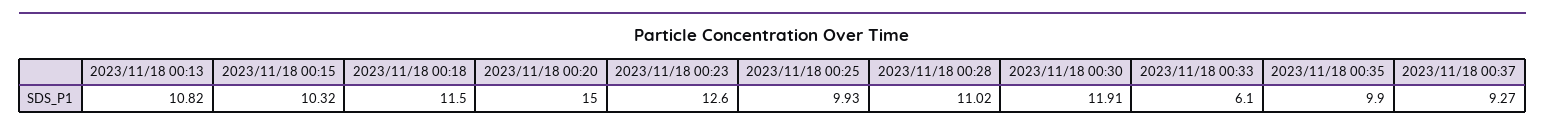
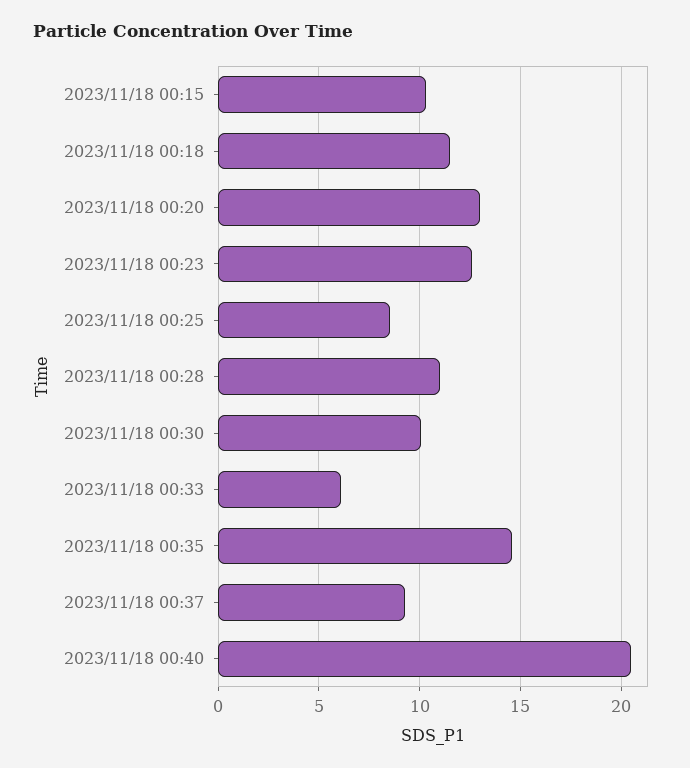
2023/11/18 00:13: 10.82 -> none
2023/11/18 00:20: 15 -> 13
2023/11/18 00:25: 9.93 -> 8.5
2023/11/18 00:30: 11.91 -> 10
2023/11/18 00:35: 9.9 -> 14.5
2023/11/18 00:40: none -> 20.5

